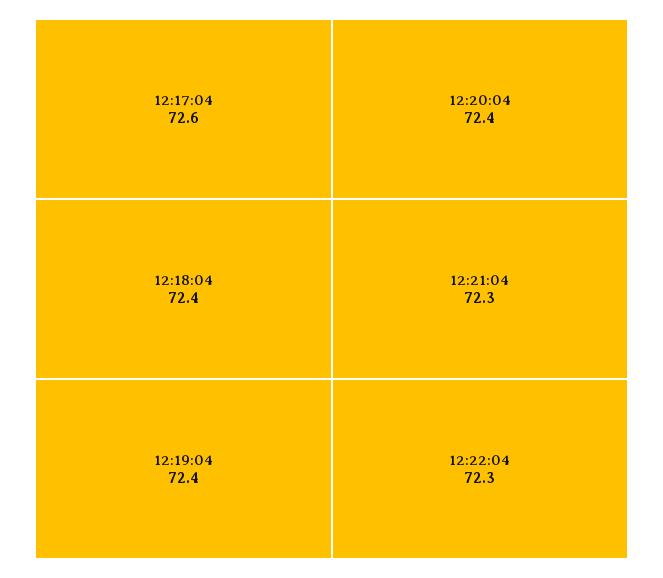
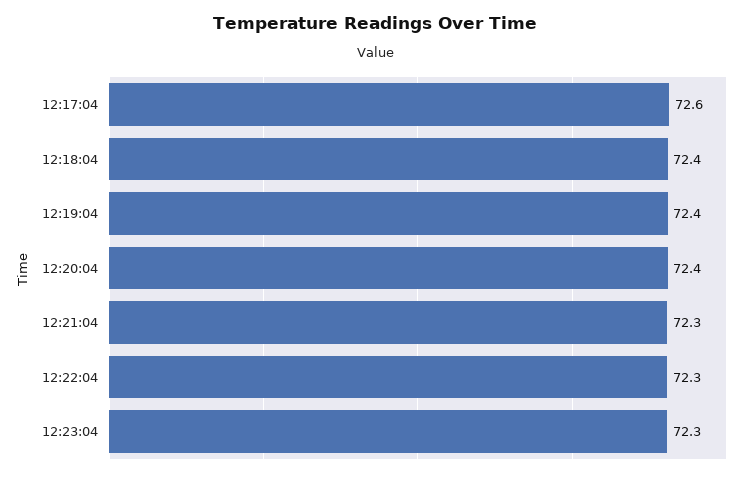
12:23:04: none -> 72.3

